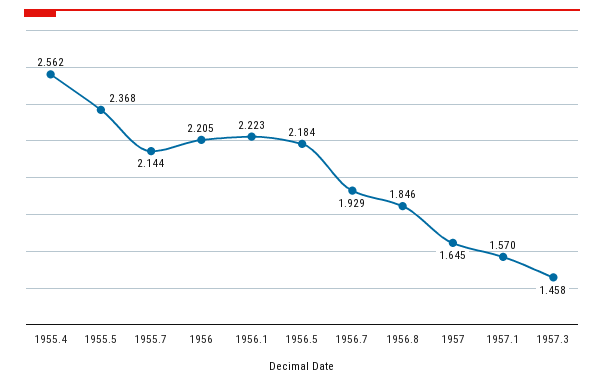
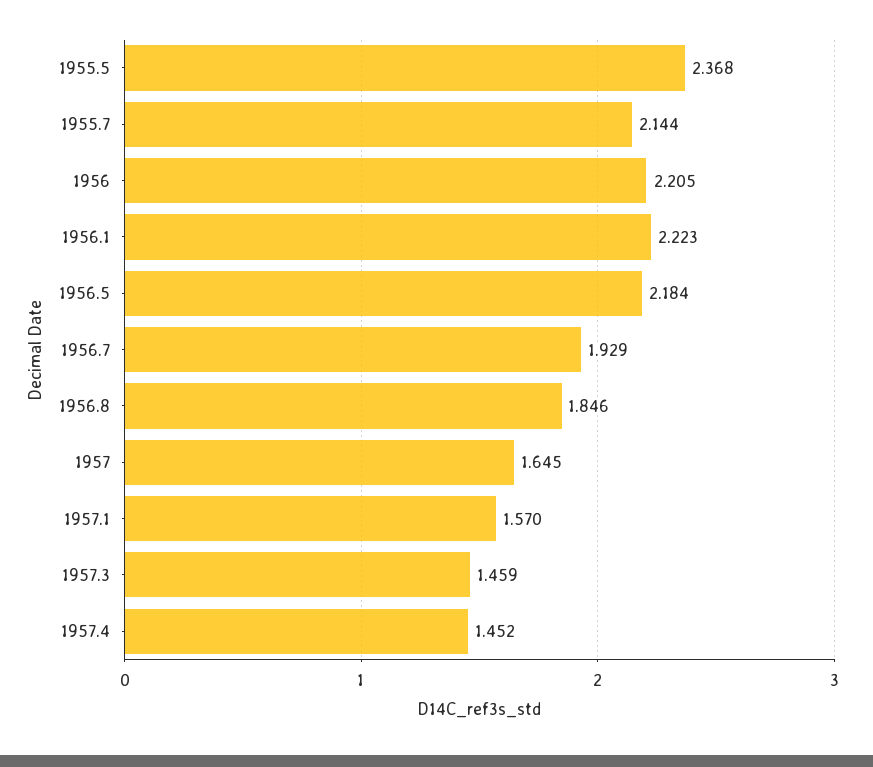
1955.4: 2.562 -> none
1957.3: 1.458 -> 1.459
1957.4: none -> 1.452

